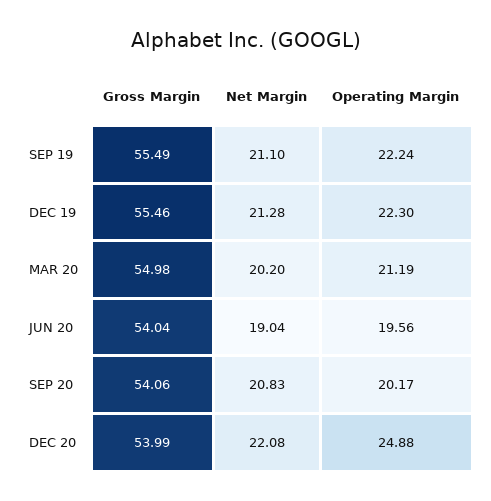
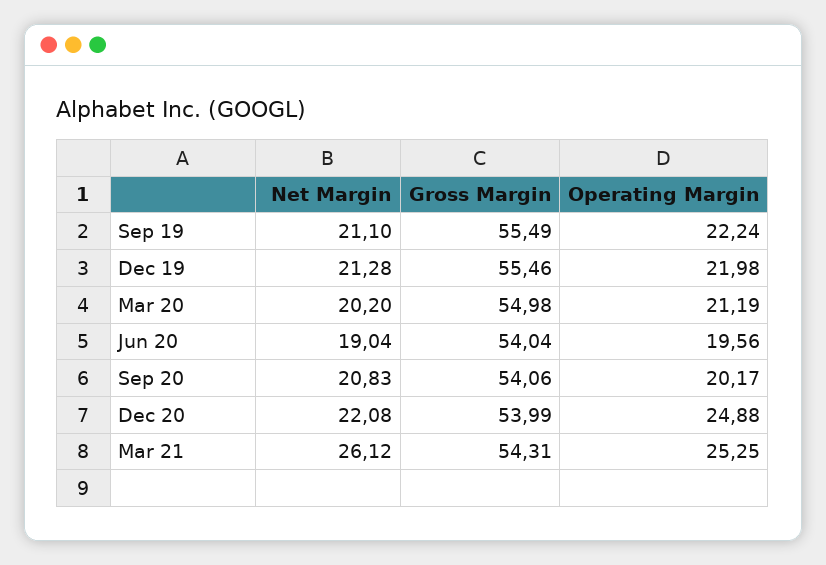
Operating Margin, DEC 19: 22.3 -> 21.98
Net Margin, Mar 21: none -> 26.12
Gross Margin, Mar 21: none -> 54.31
Operating Margin, Mar 21: none -> 25.25

